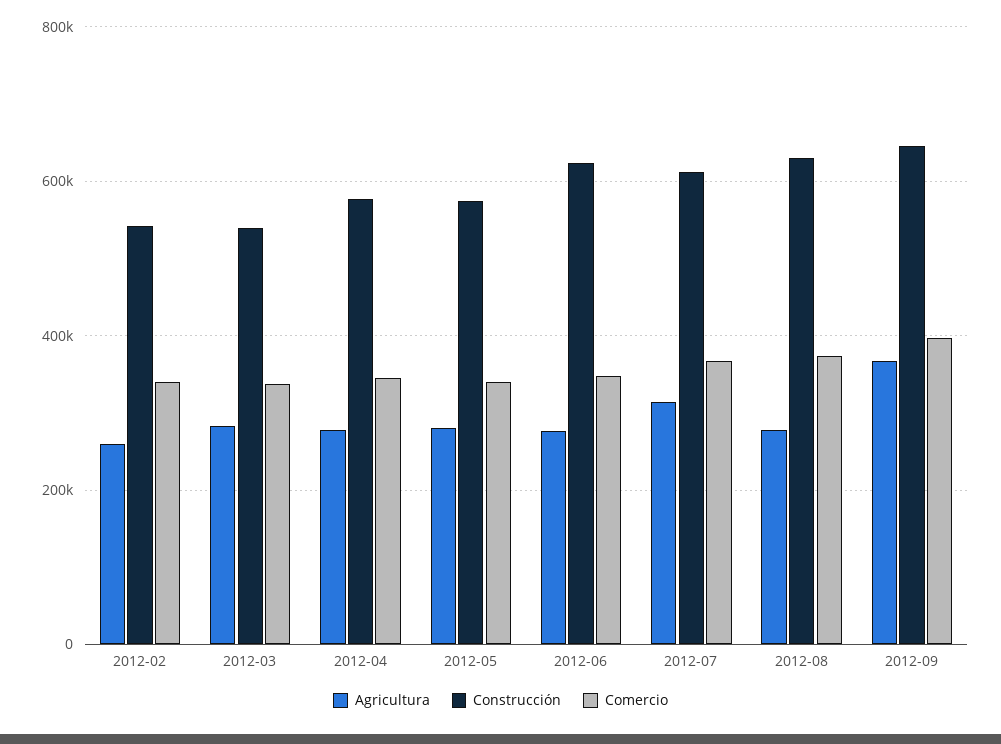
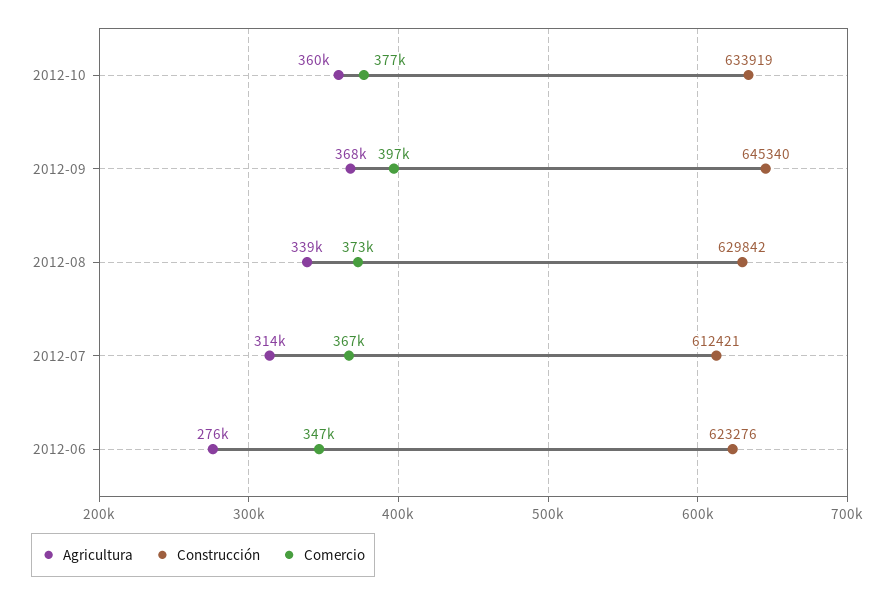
Agricultura, 2012-02: 260000 -> none
Construcción, 2012-02: 540000 -> none
Comercio, 2012-02: 340000 -> none
Agricultura, 2012-03: 280000 -> none
Construcción, 2012-03: 540000 -> none
Comercio, 2012-03: 340000 -> none
Agricultura, 2012-04: 280000 -> none
Construcción, 2012-04: 580000 -> none
Comercio, 2012-04: 340000 -> none
Agricultura, 2012-05: 280000 -> none
Construcción, 2012-05: 580000 -> none
Comercio, 2012-05: 340000 -> none
Agricultura, 2012-08: 280000 -> 339000
Agricultura, 2012-10: none -> 360000
Construcción, 2012-10: none -> 633919
Comercio, 2012-10: none -> 377000

